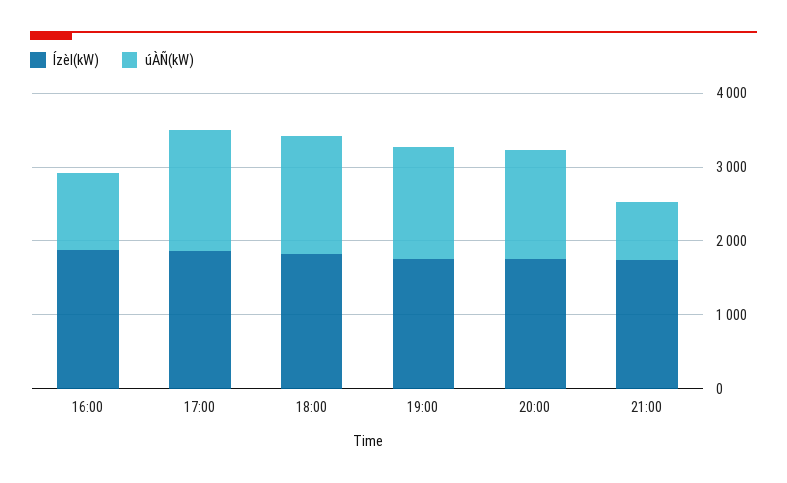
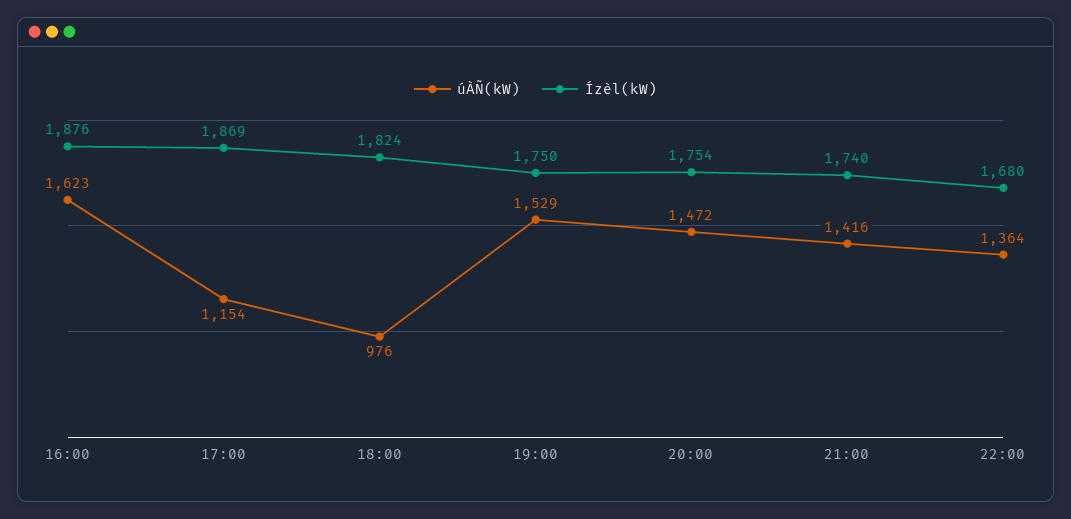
úÀÑ(kW), 16:00: 1000 -> 1623
úÀÑ(kW), 17:00: 1600 -> 1154
úÀÑ(kW), 18:00: 1600 -> 976
úÀÑ(kW), 21:00: 800 -> 1416
úÀÑ(kW), 22:00: none -> 1364
Ízèl(kW), 22:00: none -> 1680

